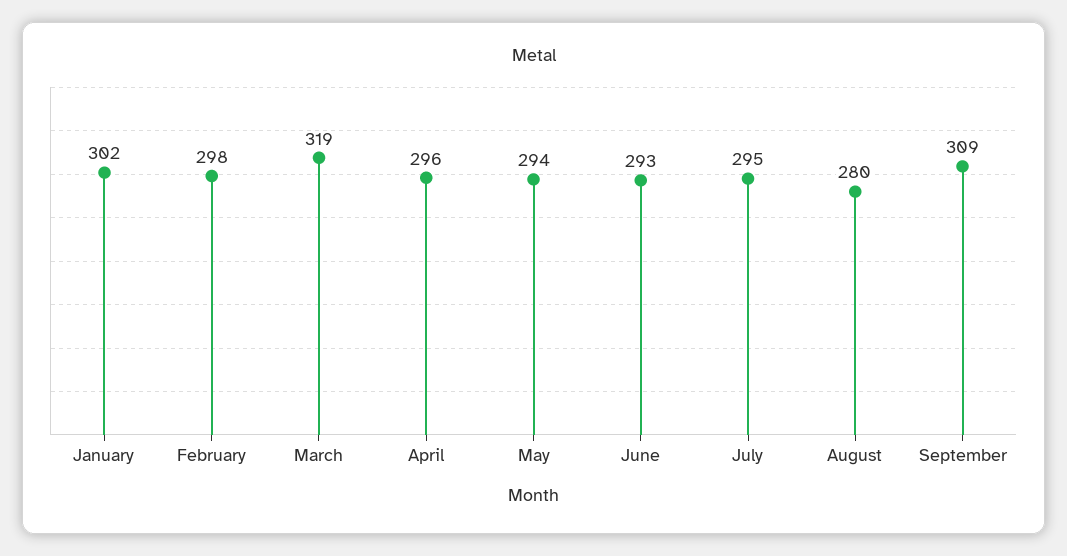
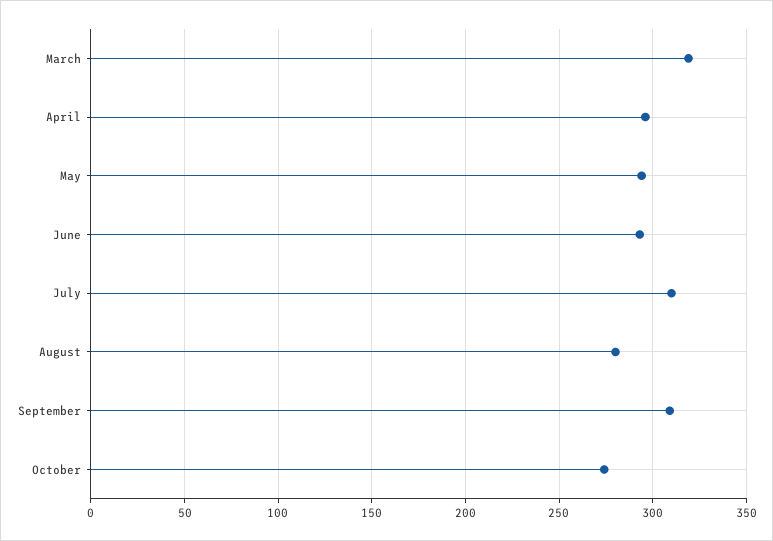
January: 302 -> none
February: 298 -> none
July: 295 -> 310
October: none -> 275

